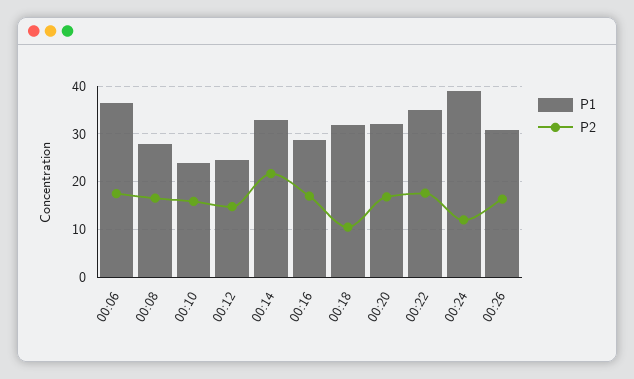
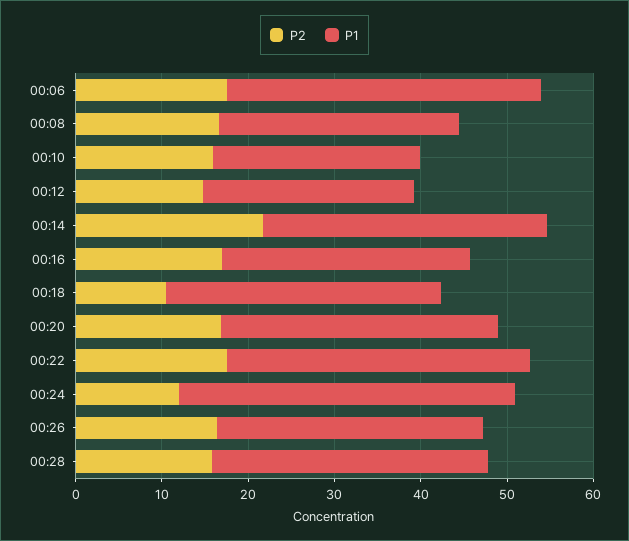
P2, 00:28: none -> 16
P1, 00:28: none -> 32

